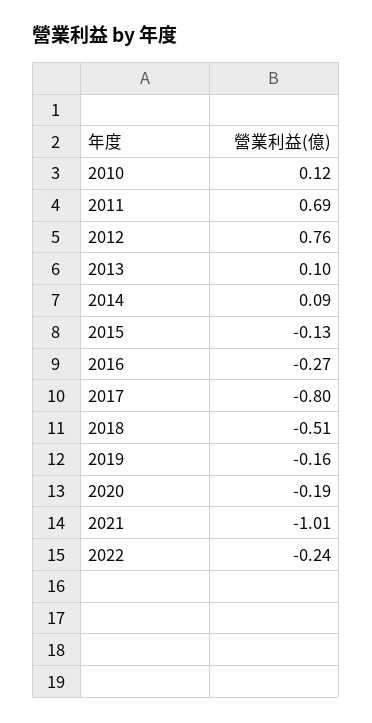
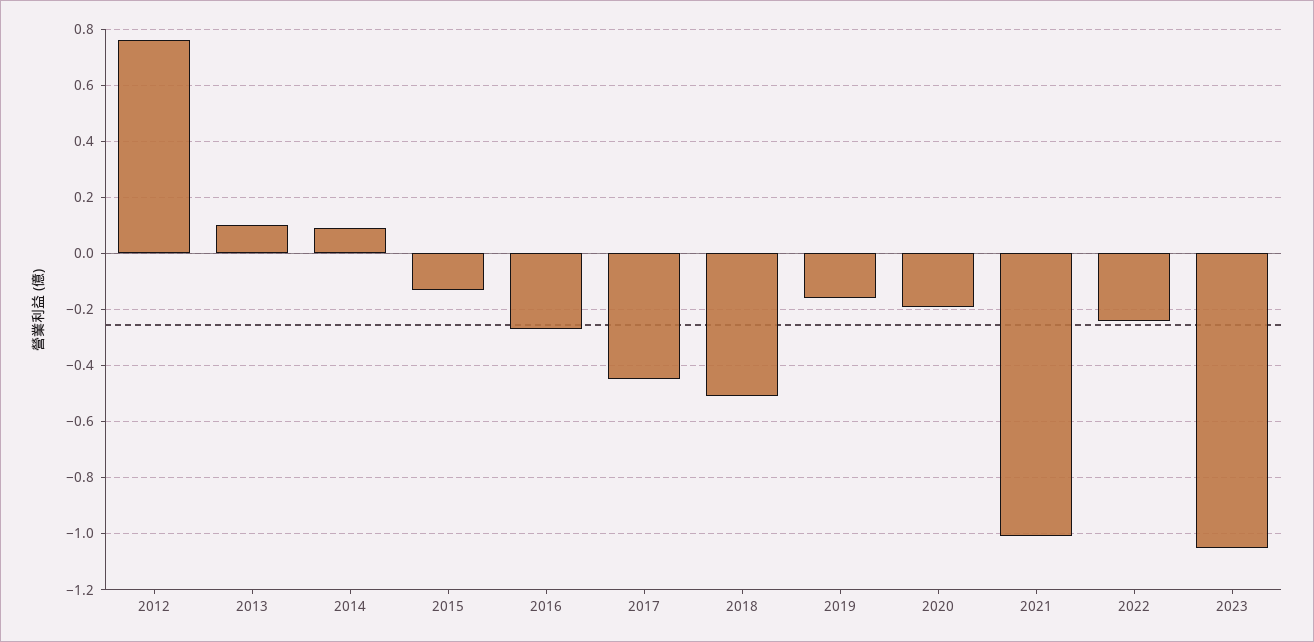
2010: 0.12 -> none
2011: 0.69 -> none
2017: -0.8 -> -0.45
2023: none -> -1.05

